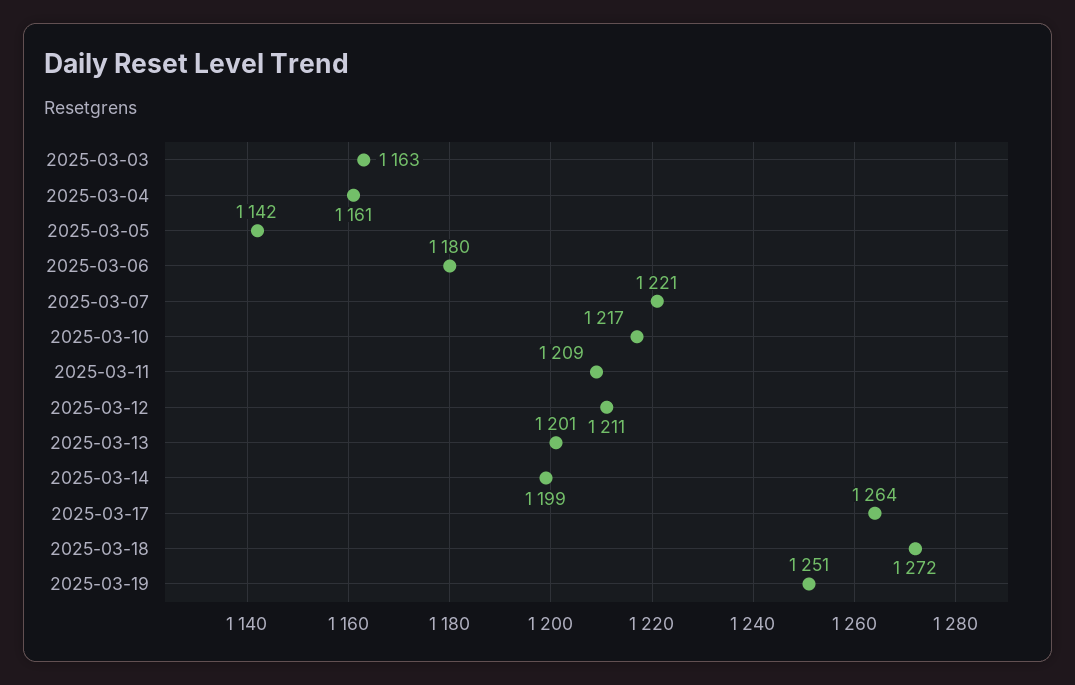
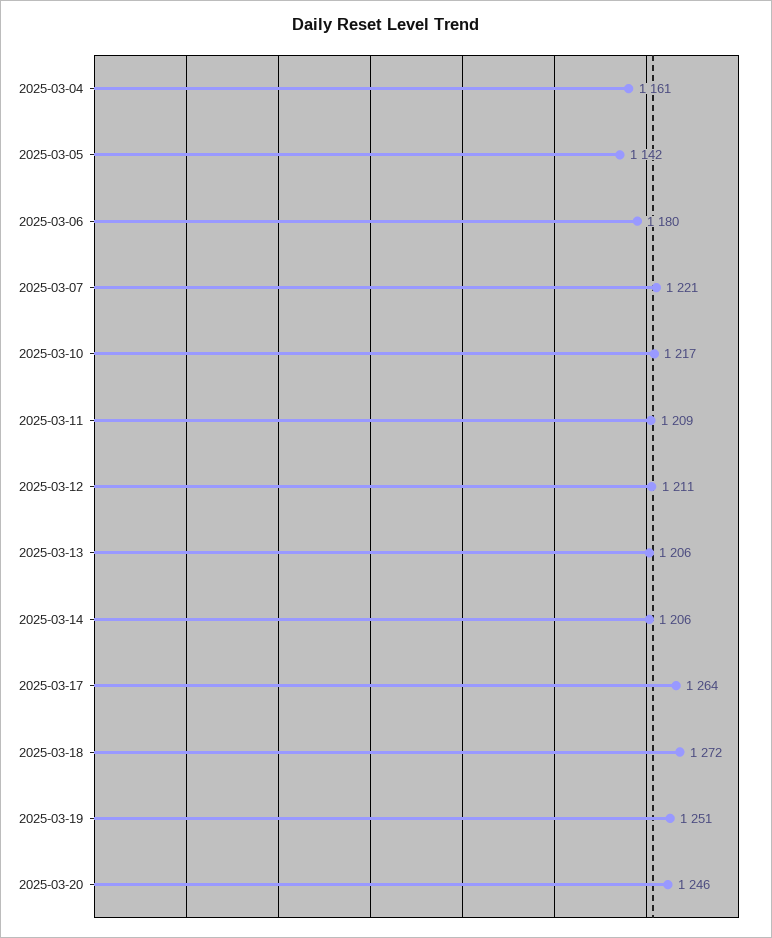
2025-03-03: 1163 -> none
2025-03-13: 1201 -> 1206
2025-03-14: 1199 -> 1206
2025-03-20: none -> 1246

